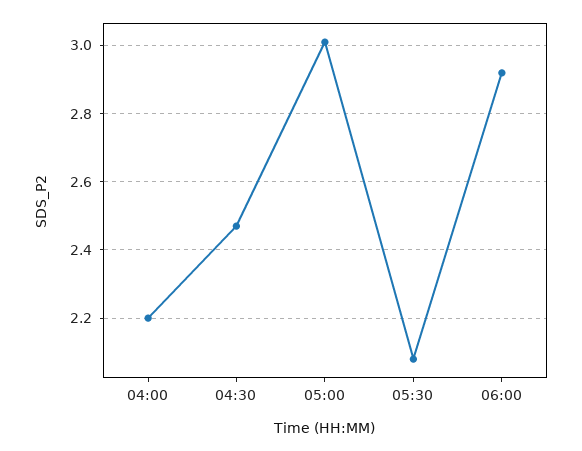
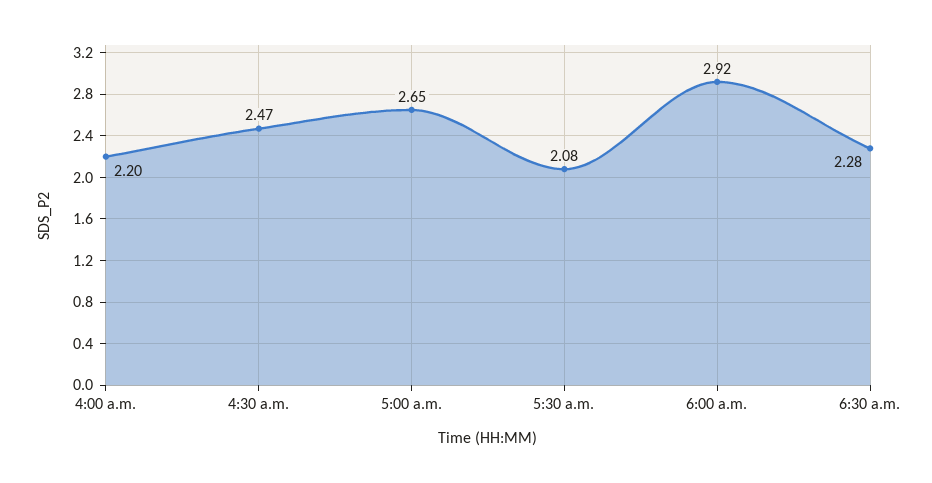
05:00: 3 -> 2.65
6:30 a.m.: none -> 2.28

